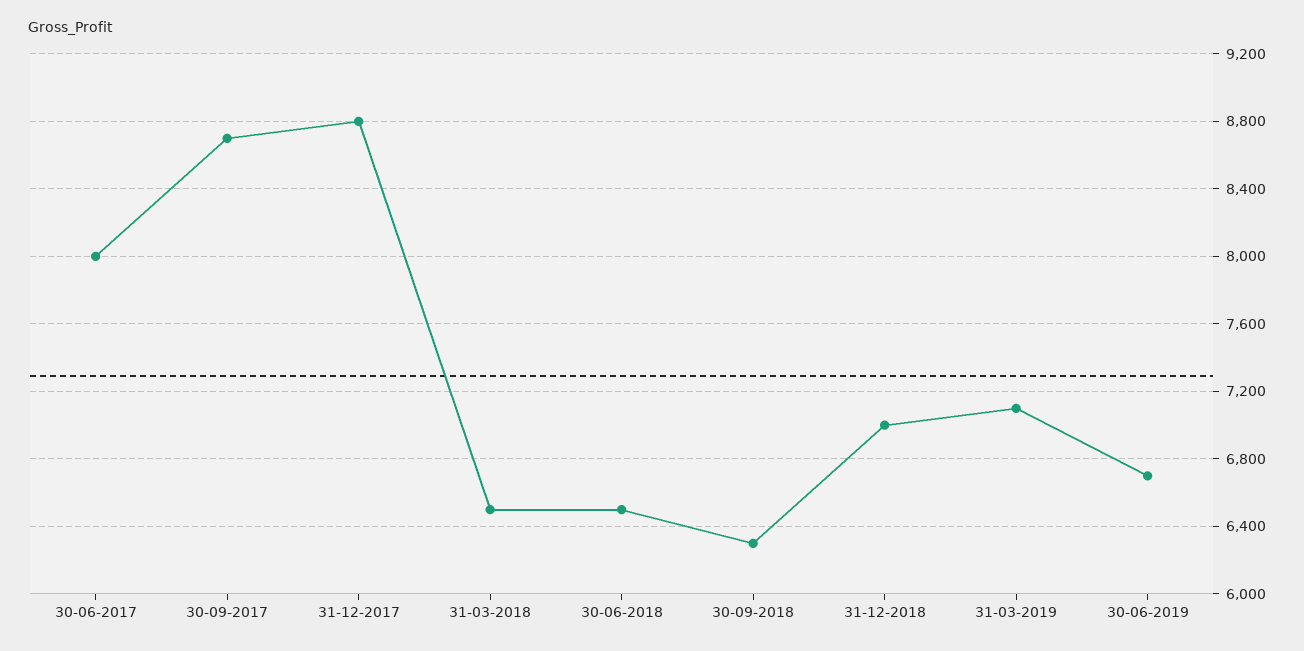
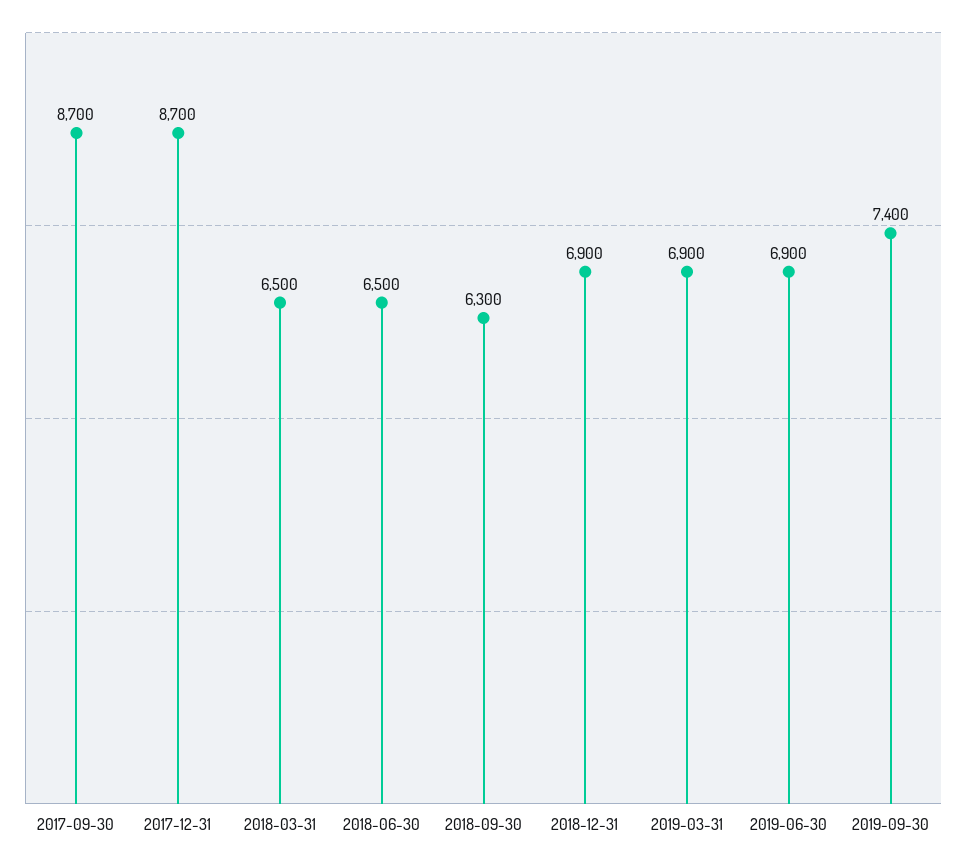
30-06-2017: 8000 -> none
31-12-2017: 8800 -> 8700
31-12-2018: 7000 -> 6900
31-03-2019: 7100 -> 6900
30-06-2019: 6700 -> 6900
2019-09-30: none -> 7400

